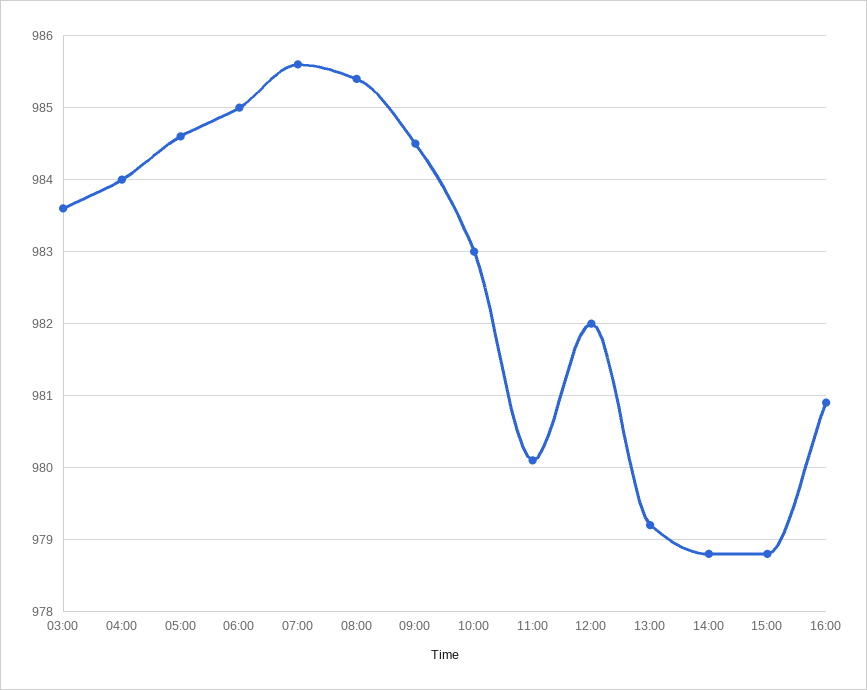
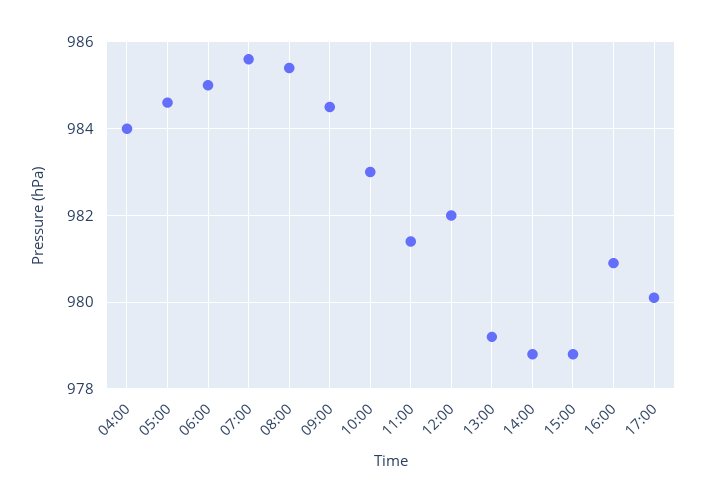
03:00: 983.6 -> none
11:00: 980.1 -> 981.5
17:00: none -> 980

